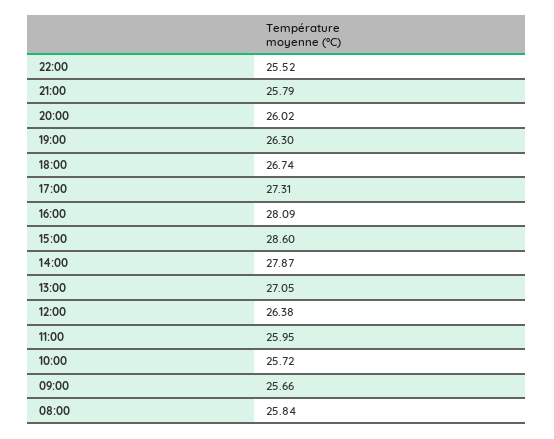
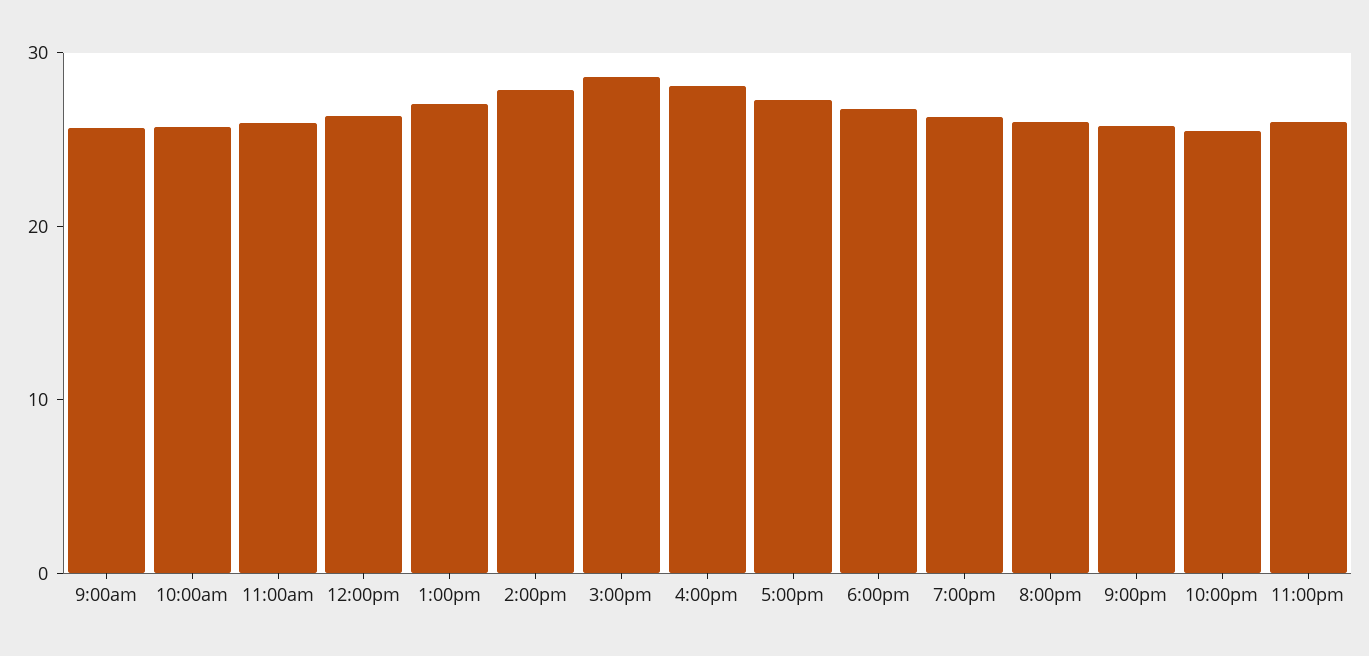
08:00: 25.84 -> none
11:00pm: none -> 26

